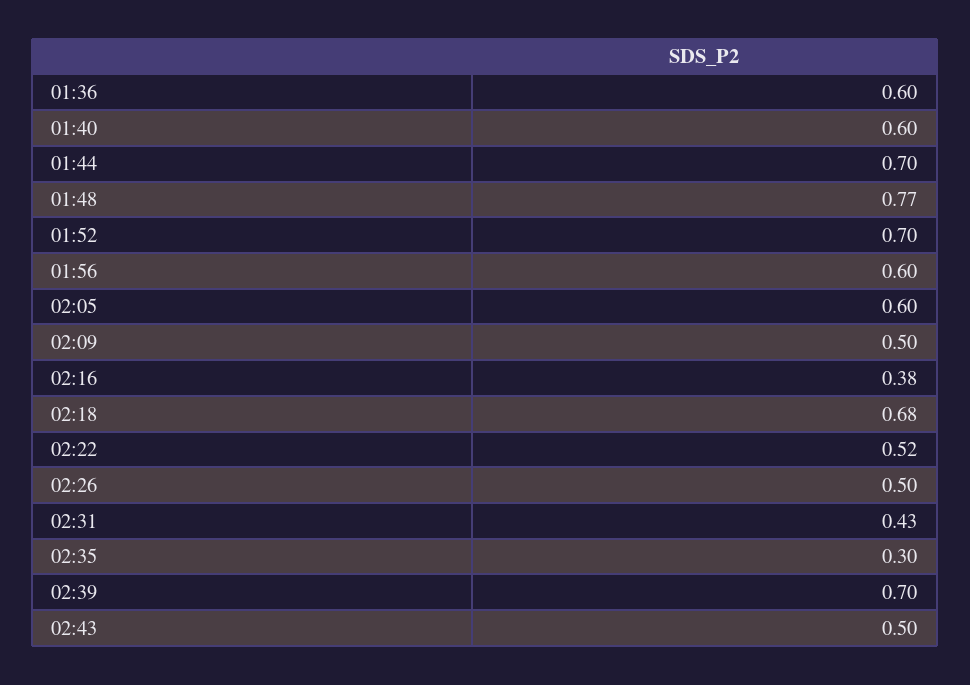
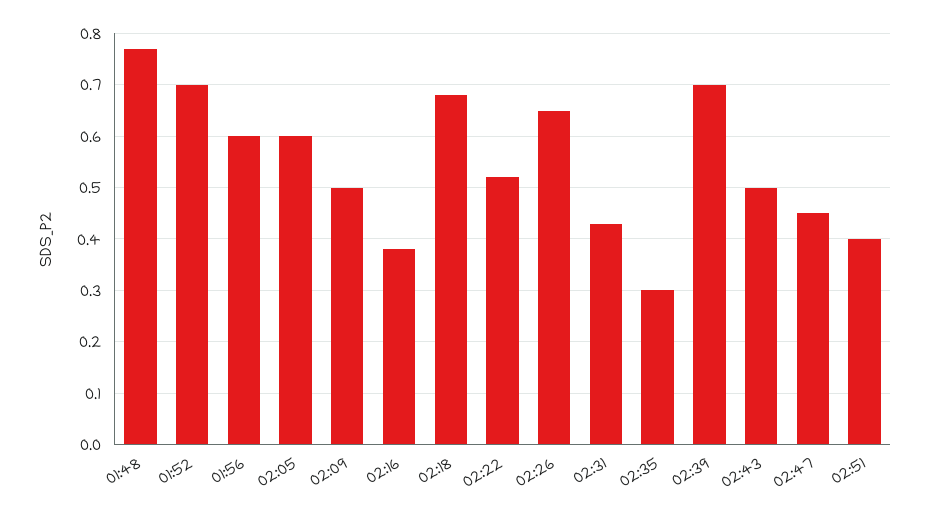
01:36: 0.6 -> none
01:40: 0.6 -> none
01:44: 0.7 -> none
02:26: 0.5 -> 0.65
02:47: none -> 0.45
02:51: none -> 0.4

